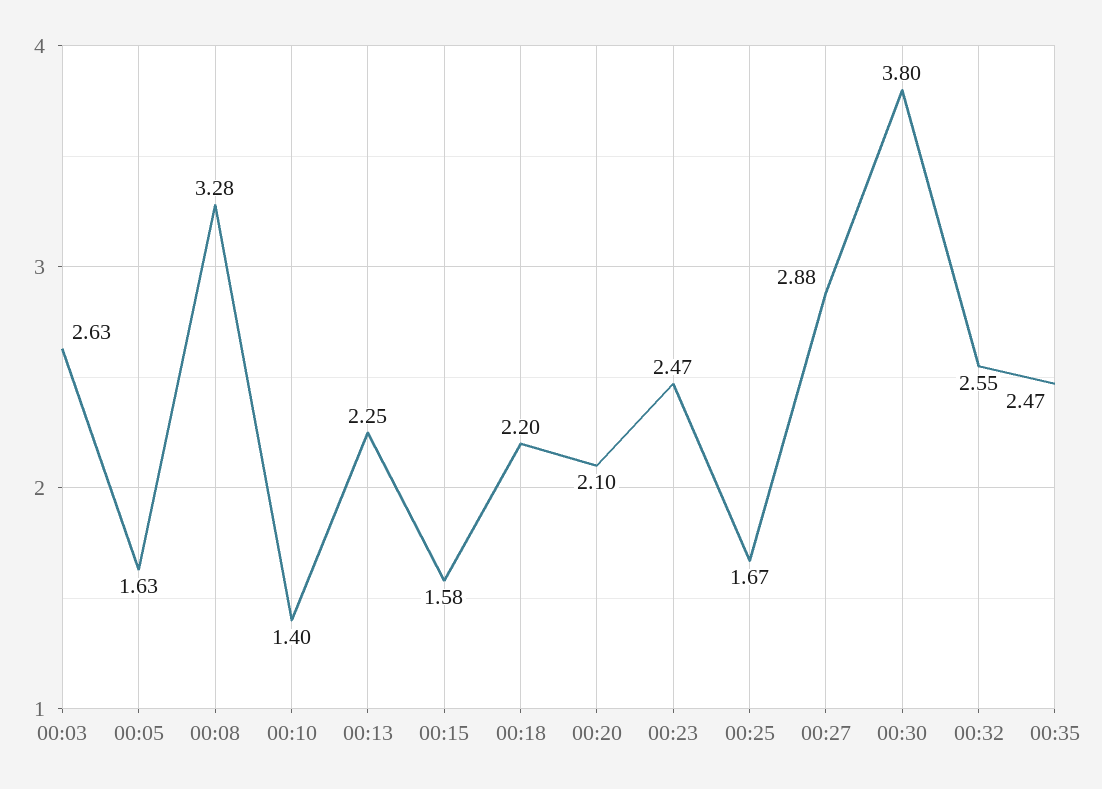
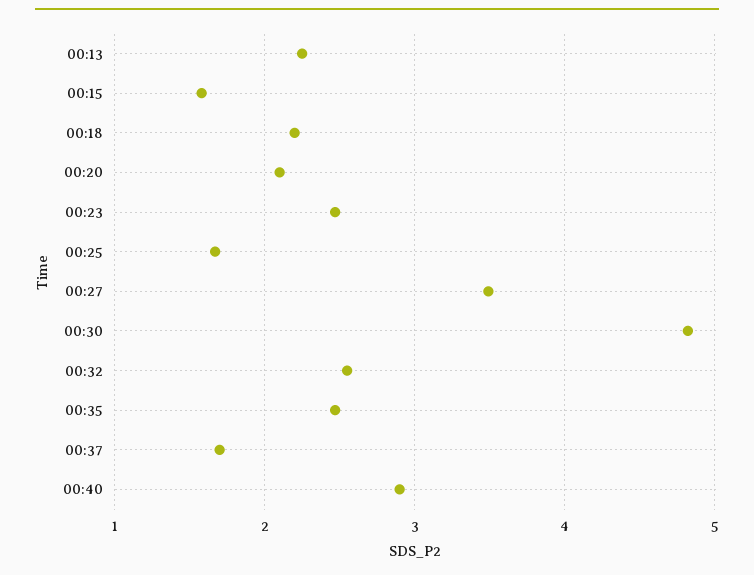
00:03: 2.63 -> none
00:05: 1.63 -> none
00:08: 3.28 -> none
00:10: 1.4 -> none
00:27: 2.88 -> 3.5
00:30: 3.8 -> 4.8
00:37: none -> 1.7
00:40: none -> 2.9

